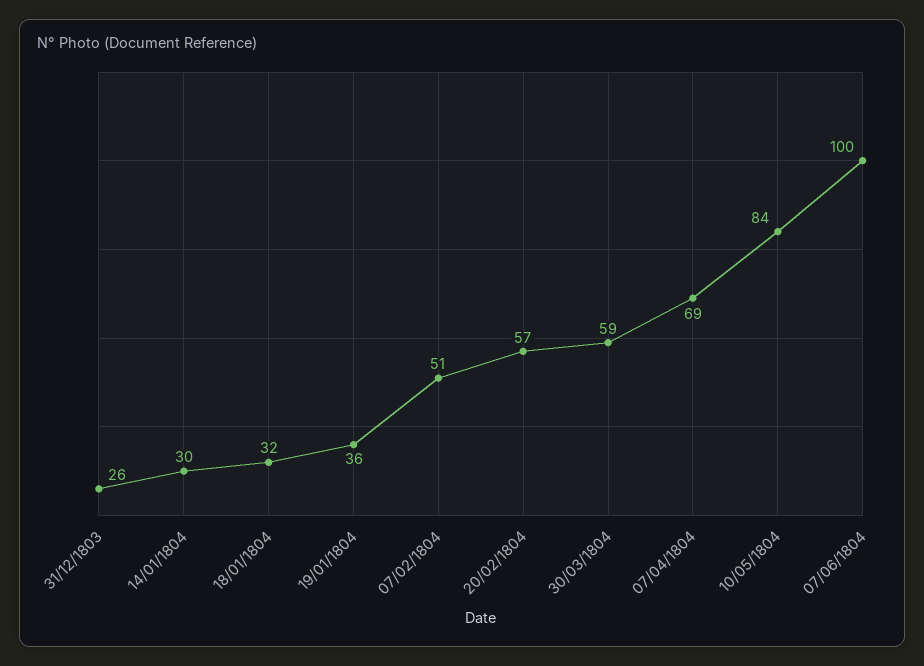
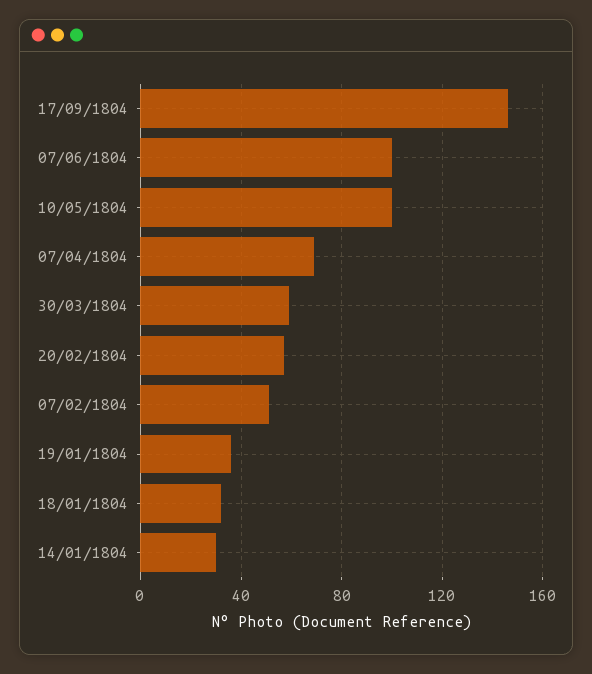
31/12/1803: 26 -> none
10/05/1804: 84 -> 100
17/09/1804: none -> 145

